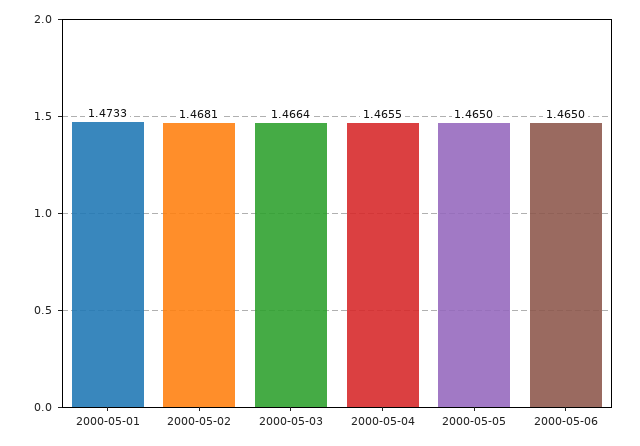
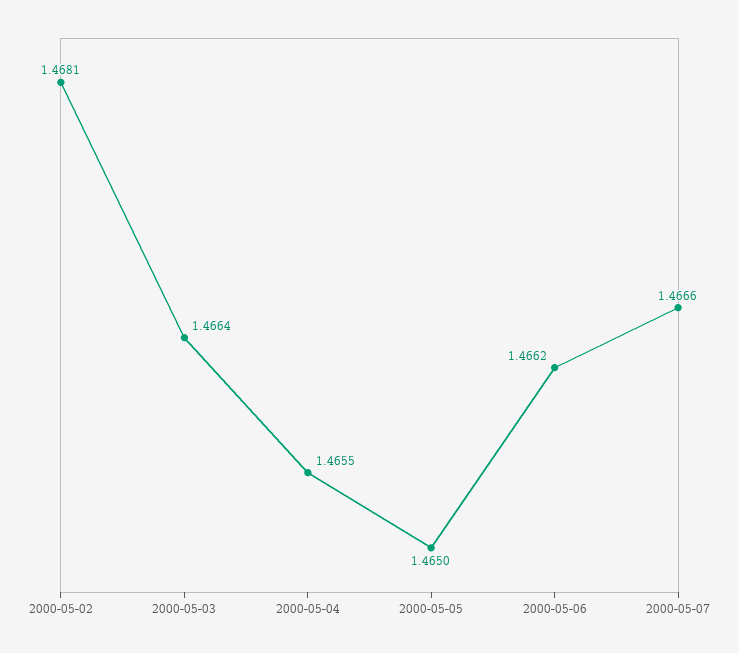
2000-05-01: 1.4733 -> none
2000-05-06: 1.465 -> 1.4662
2000-05-07: none -> 1.4666

